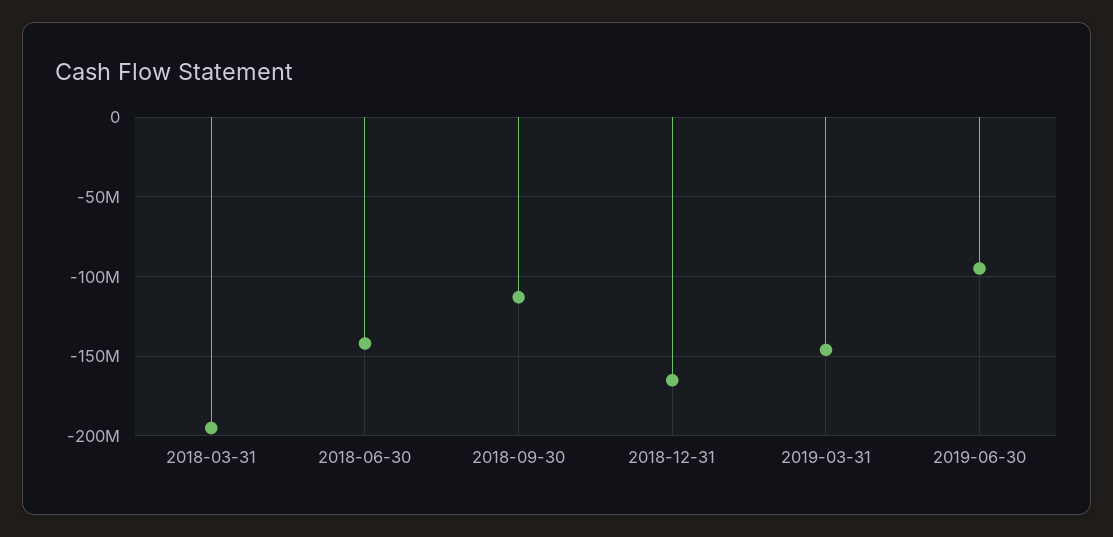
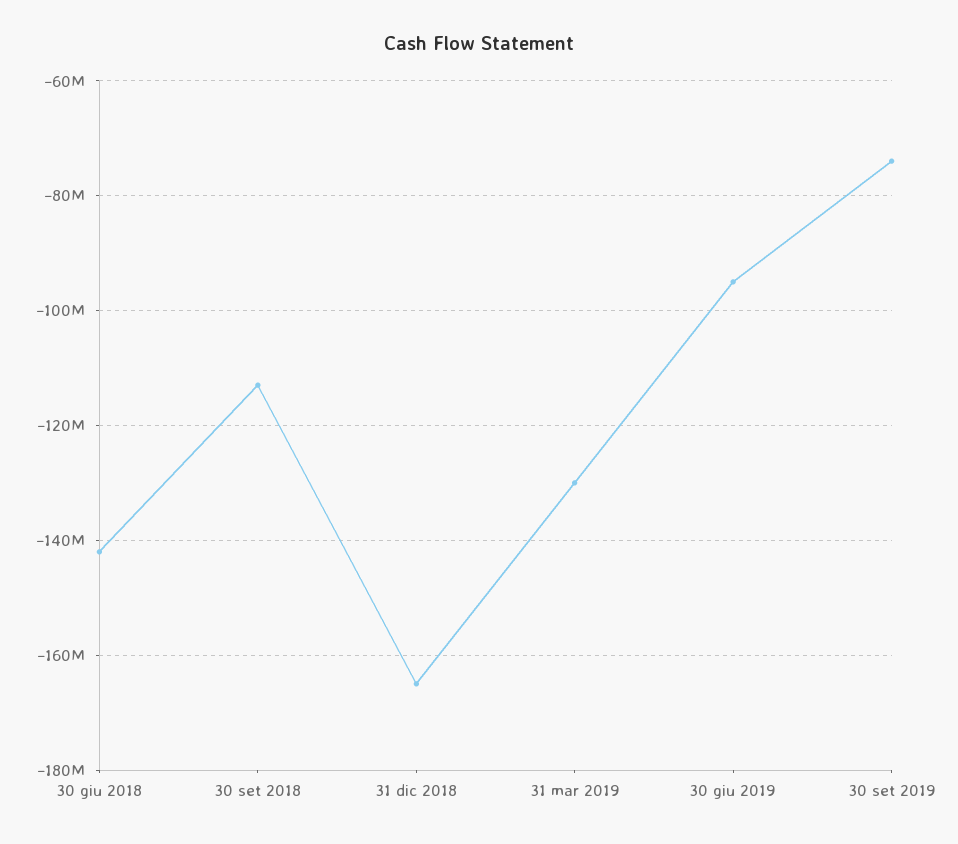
2018-03-31: -195000000 -> none
2019-03-31: -145000000 -> -130000000
30 set 2019: none -> -74000000

